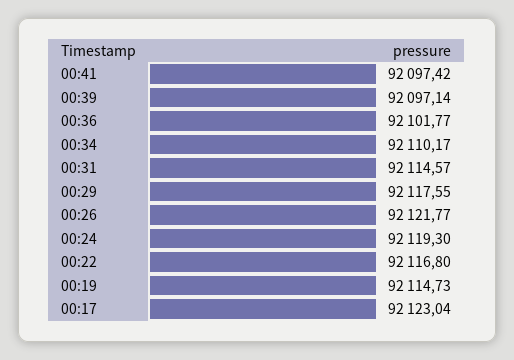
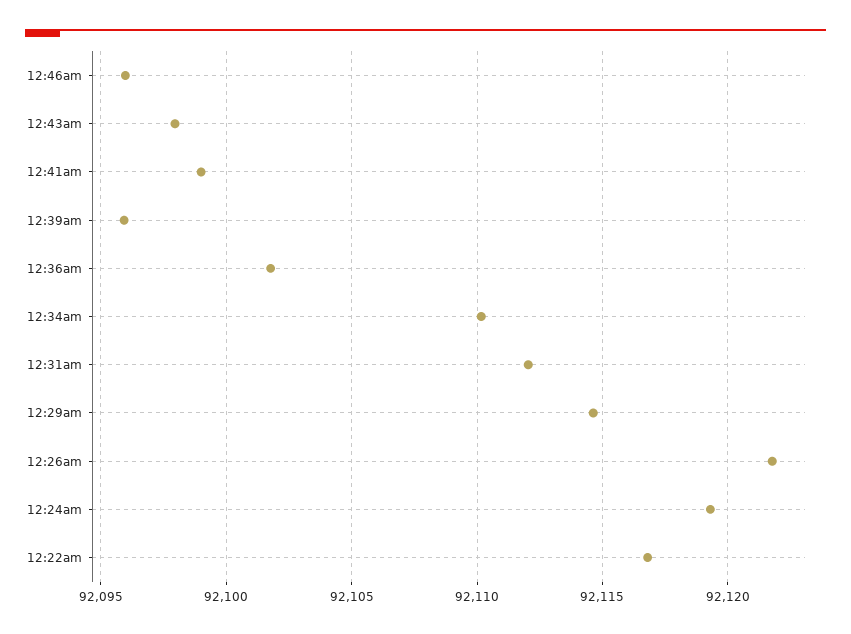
00:41: 92097.42 -> 92099
00:39: 92097.14 -> 92096
00:31: 92114.57 -> 92112
00:29: 92117.55 -> 92114.5
00:19: 92114.73 -> none
00:17: 92123.04 -> none
12:46am: none -> 92096
12:43am: none -> 92098

